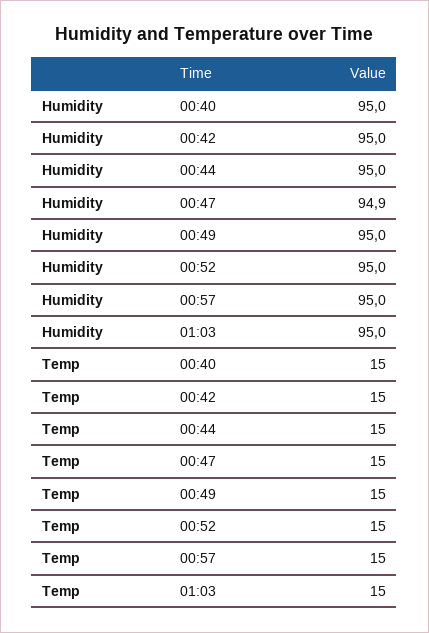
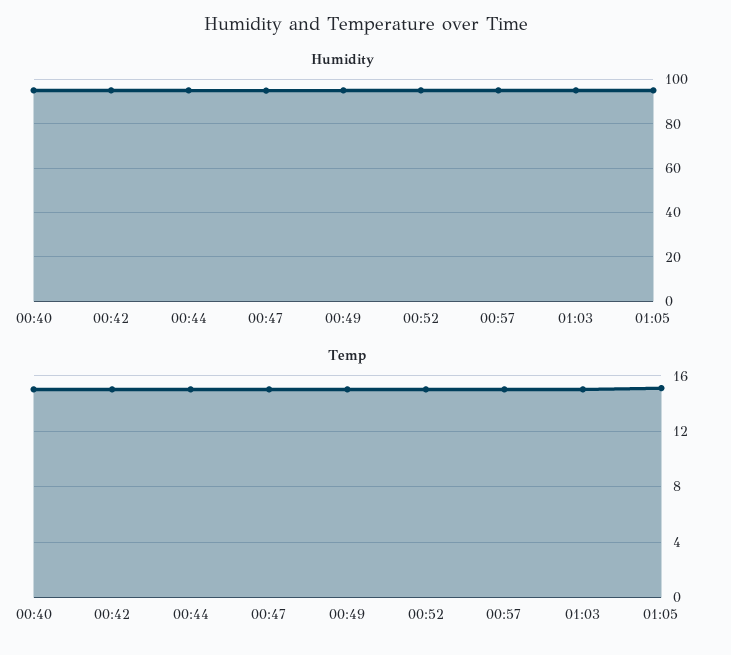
Humidity, 01:05: none -> 95
Temp, 01:05: none -> 15

